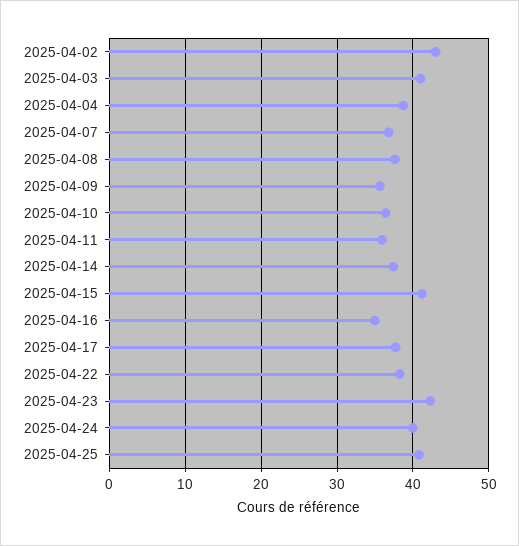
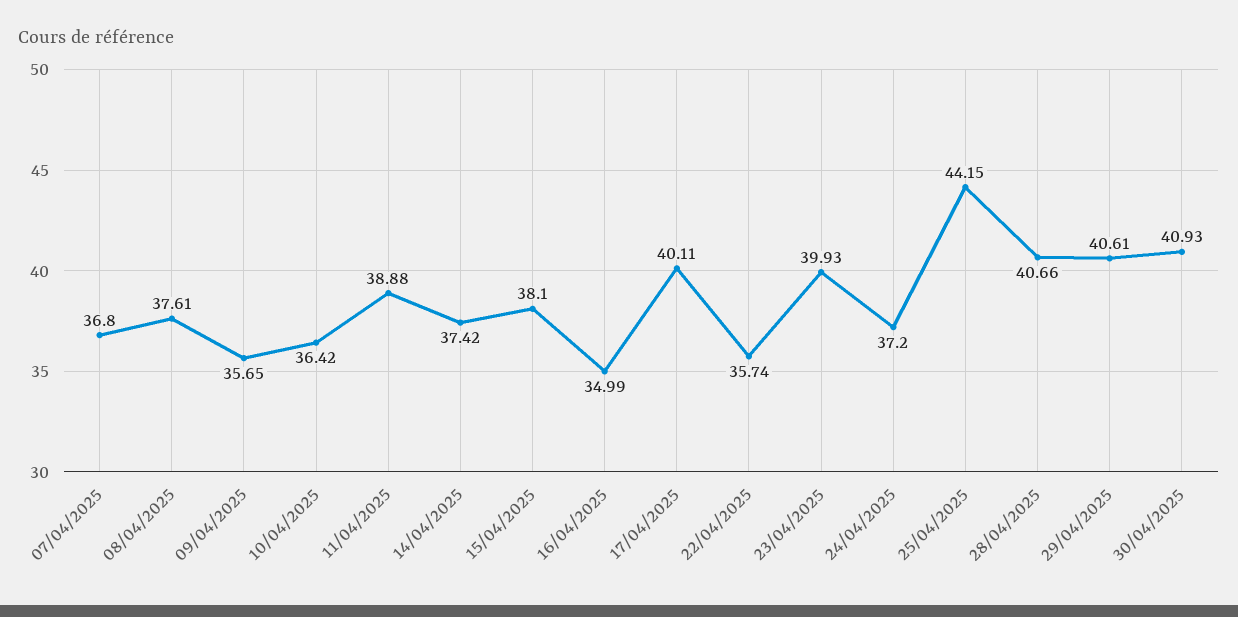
2025-04-02: 43 -> none
2025-04-03: 41 -> none
2025-04-04: 39 -> none
2025-04-11: 36 -> 38.88
2025-04-15: 41 -> 38.1
2025-04-17: 38 -> 40.11
2025-04-22: 38 -> 35.74
2025-04-23: 42 -> 39.93
2025-04-24: 40 -> 37.2
2025-04-25: 41 -> 44.15
28/04/2025: none -> 40.66
29/04/2025: none -> 40.61
30/04/2025: none -> 40.93

